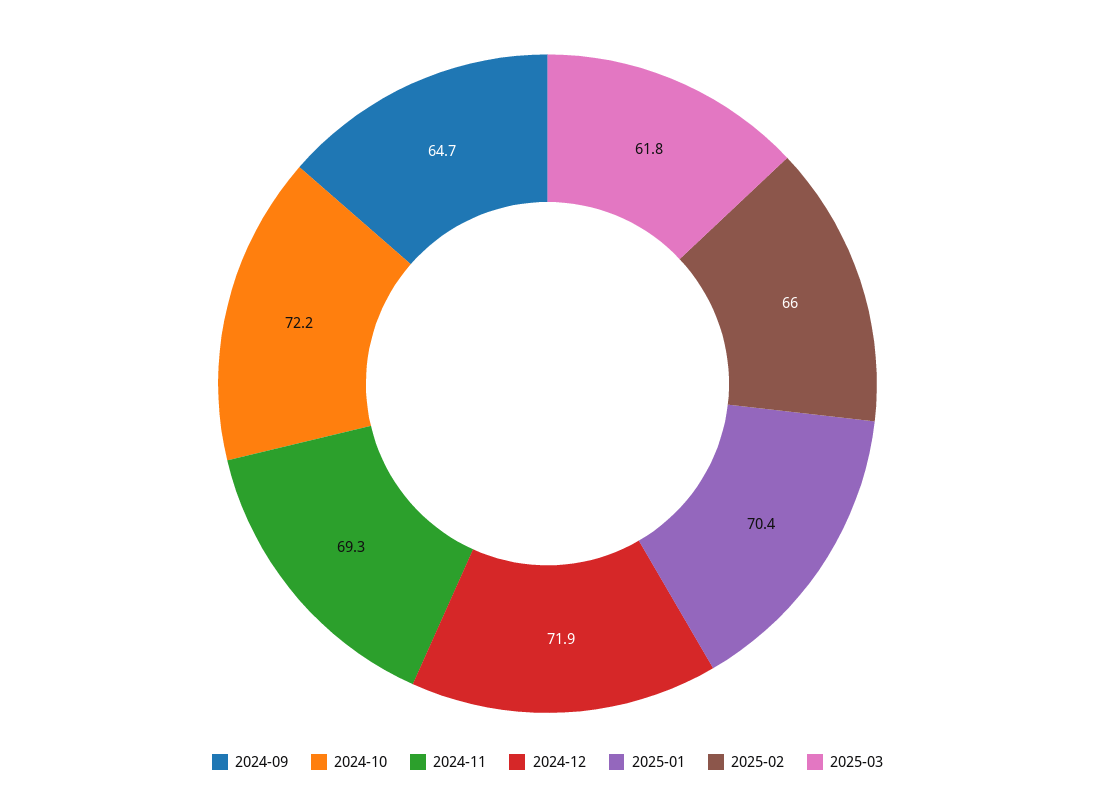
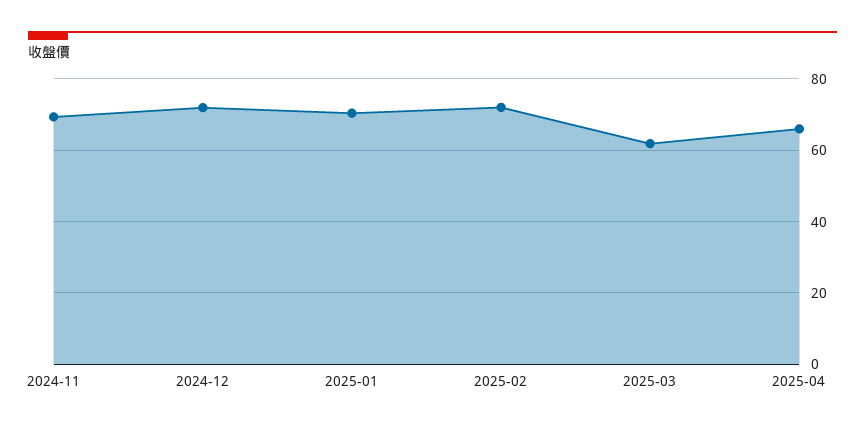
2024-09: 64.7 -> none
2024-10: 72.2 -> none
2025-02: 66 -> 72
2025-04: none -> 66

